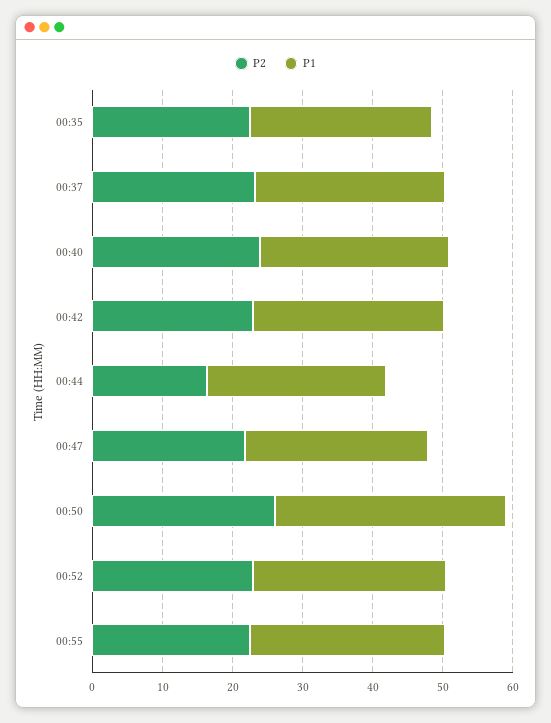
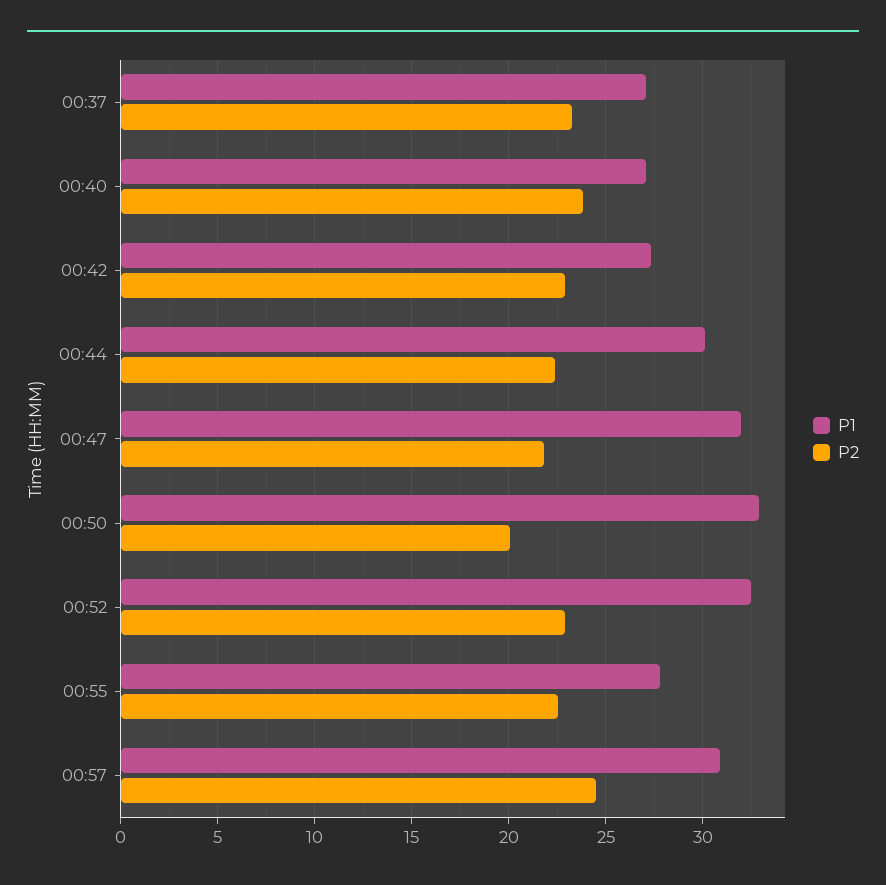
P2, 00:35: 22 -> none
P1, 00:35: 26 -> none
P2, 00:44: 16 -> 22.5
P1, 00:44: 26 -> 30
P1, 00:47: 26 -> 32
P2, 00:50: 26 -> 20
P1, 00:52: 28 -> 32.5
P1, 00:57: none -> 31
P2, 00:57: none -> 24.5

